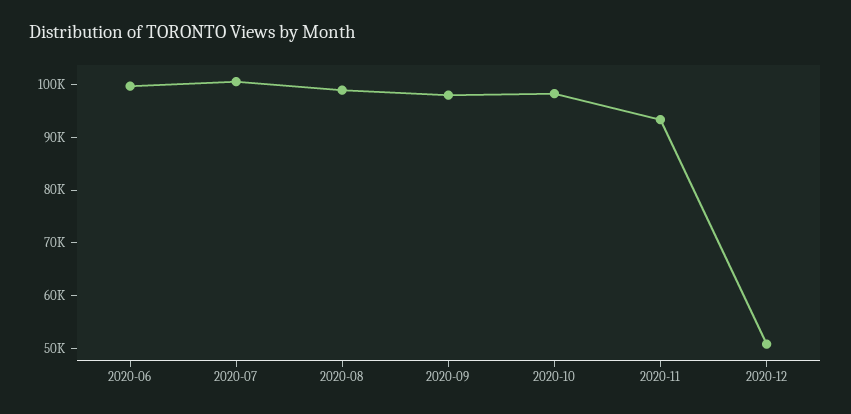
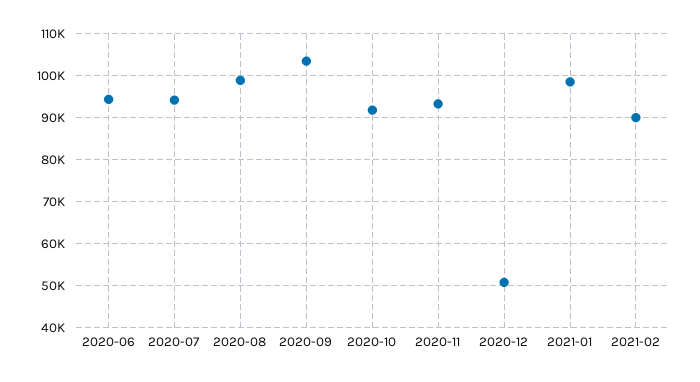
2020-06: 100000 -> 94000
2020-07: 100000 -> 94000
2020-09: 98000 -> 104000
2020-10: 98000 -> 92000
2021-01: none -> 98000
2021-02: none -> 90000

